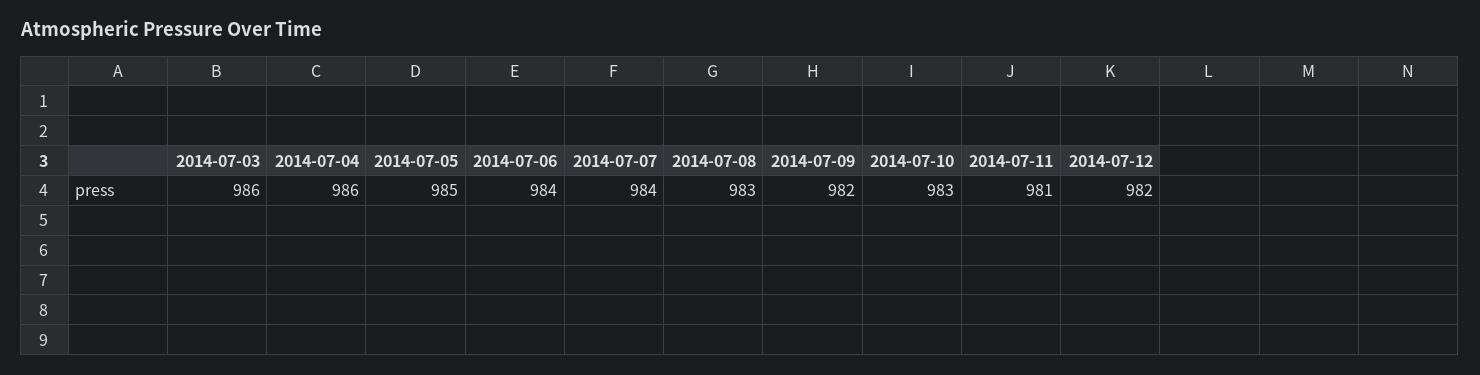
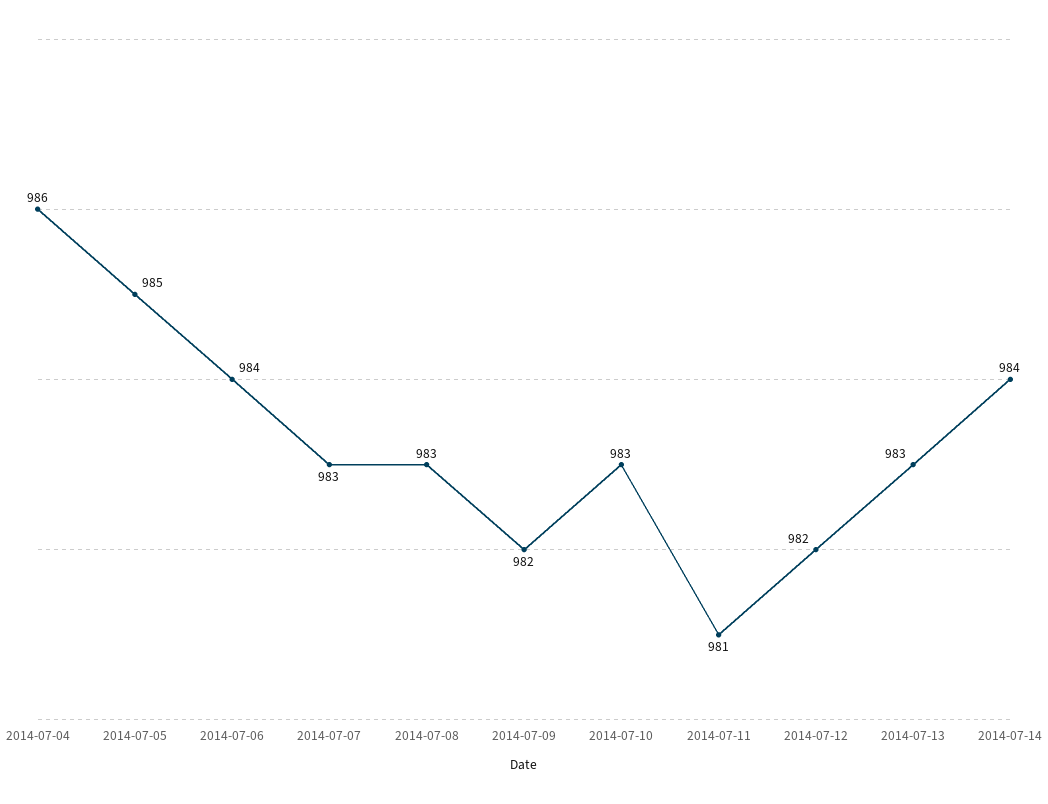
2014-07-03: 986 -> none
2014-07-07: 984 -> 983
2014-07-13: none -> 983
2014-07-14: none -> 984

